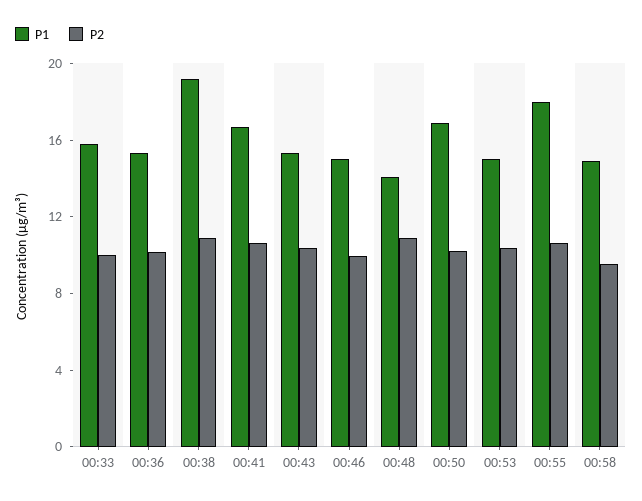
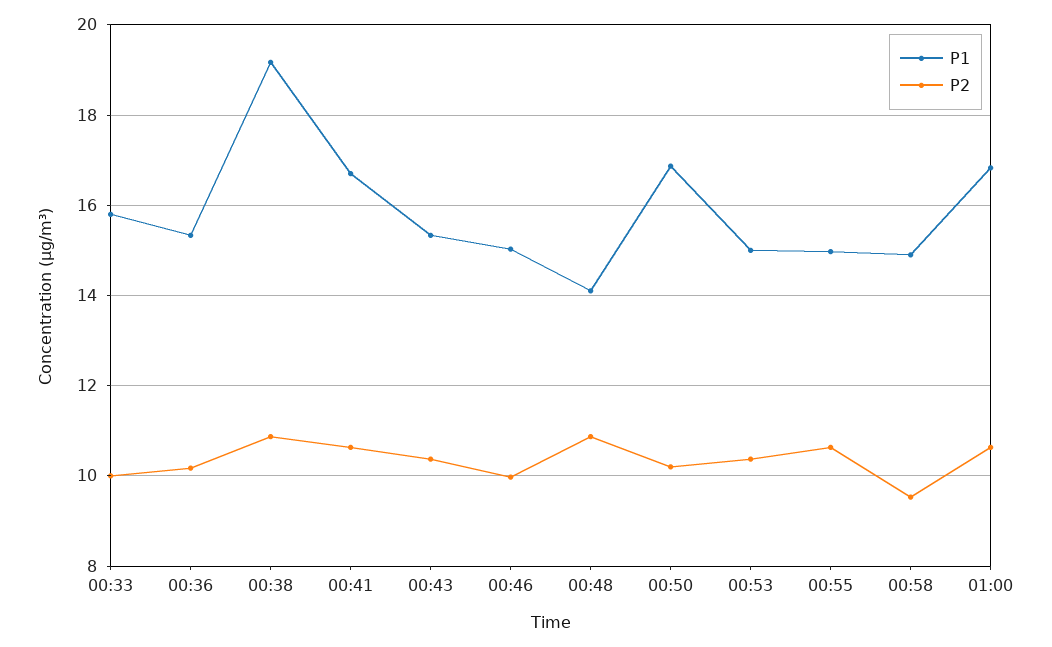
P1, 00:55: 18 -> 15
P1, 01:00: none -> 16.8
P2, 01:00: none -> 10.6

